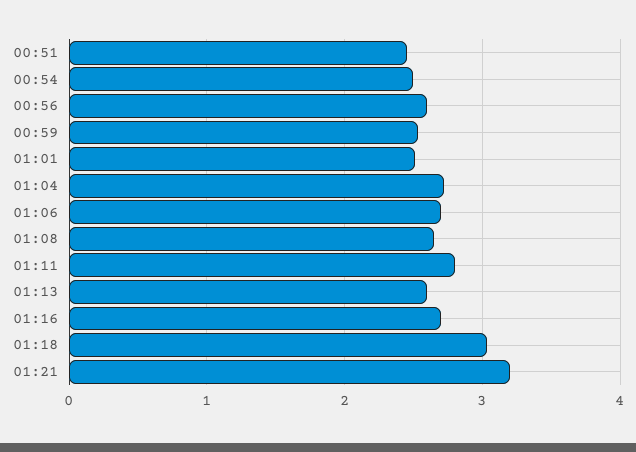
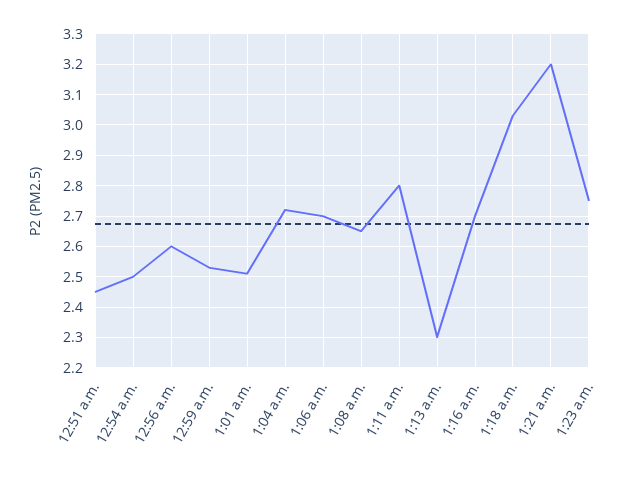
01:13: 2.6 -> 2.3
1:23 a.m.: none -> 2.75

